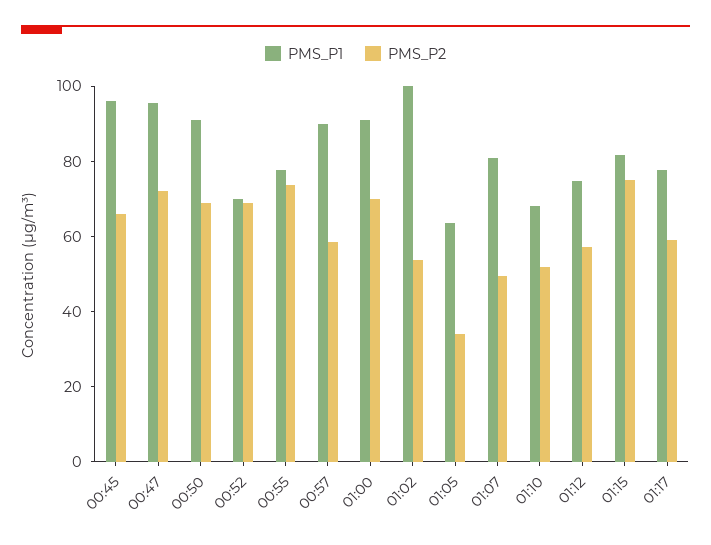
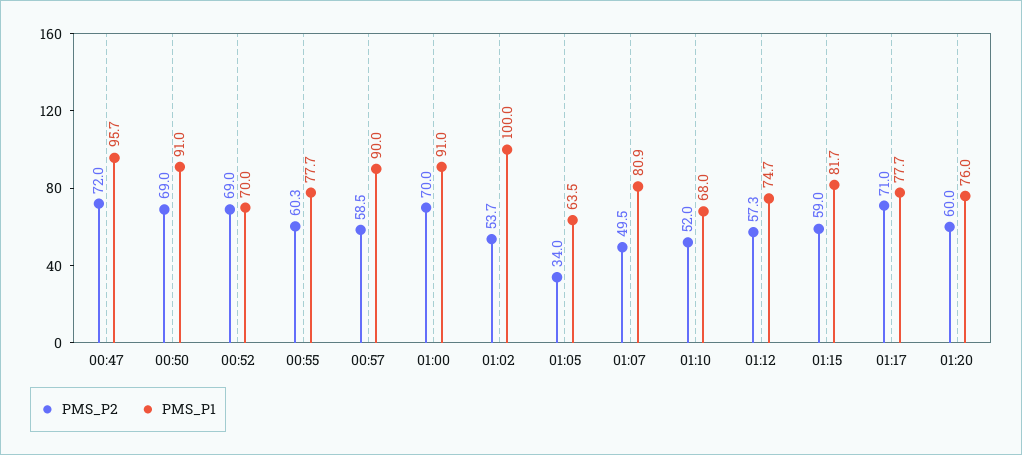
PMS_P1, 00:45: 95 -> none
PMS_P2, 00:45: 65 -> none
PMS_P2, 00:55: 75 -> 60.3
PMS_P2, 01:15: 75 -> 59
PMS_P2, 01:17: 60 -> 71
PMS_P2, 01:20: none -> 60
PMS_P1, 01:20: none -> 76

